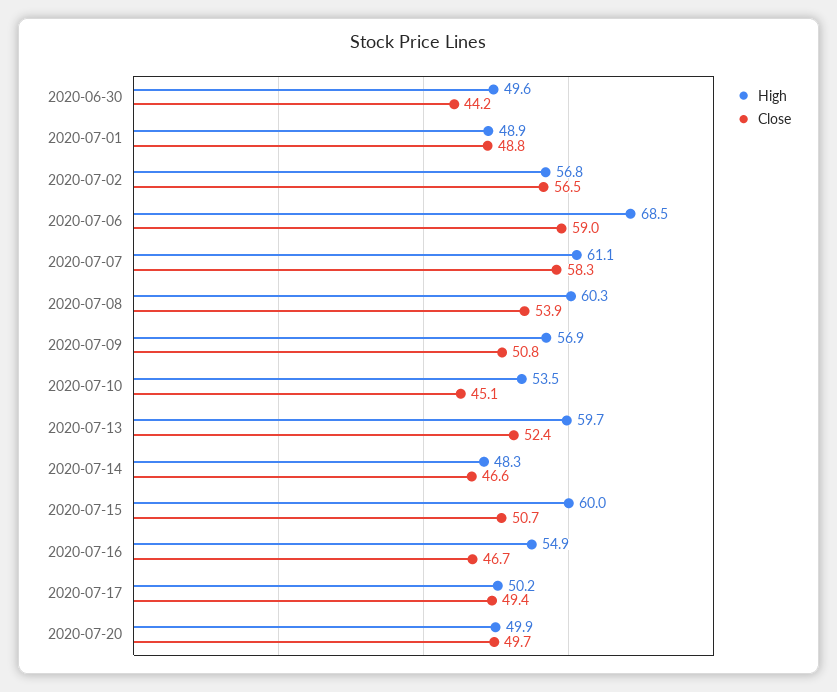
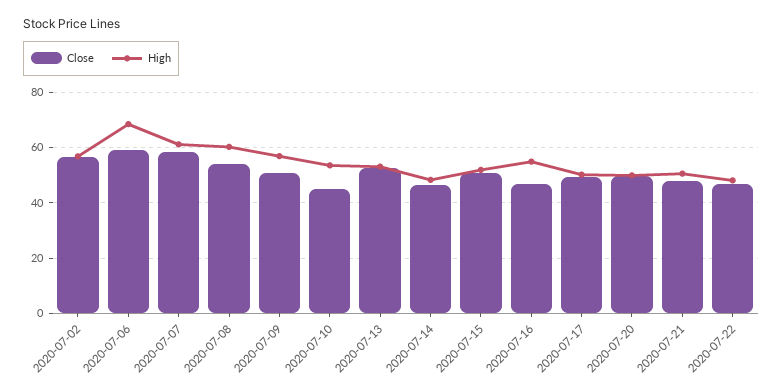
High, 2020-06-30: 49.6 -> none
Close, 2020-06-30: 44.2 -> none
High, 2020-07-01: 48.9 -> none
Close, 2020-07-01: 48.8 -> none
High, 2020-07-13: 59.7 -> 52.5
High, 2020-07-15: 60 -> 52.5
Close, 2020-07-21: none -> 47.5
High, 2020-07-21: none -> 50
Close, 2020-07-22: none -> 47.5
High, 2020-07-22: none -> 47.5

